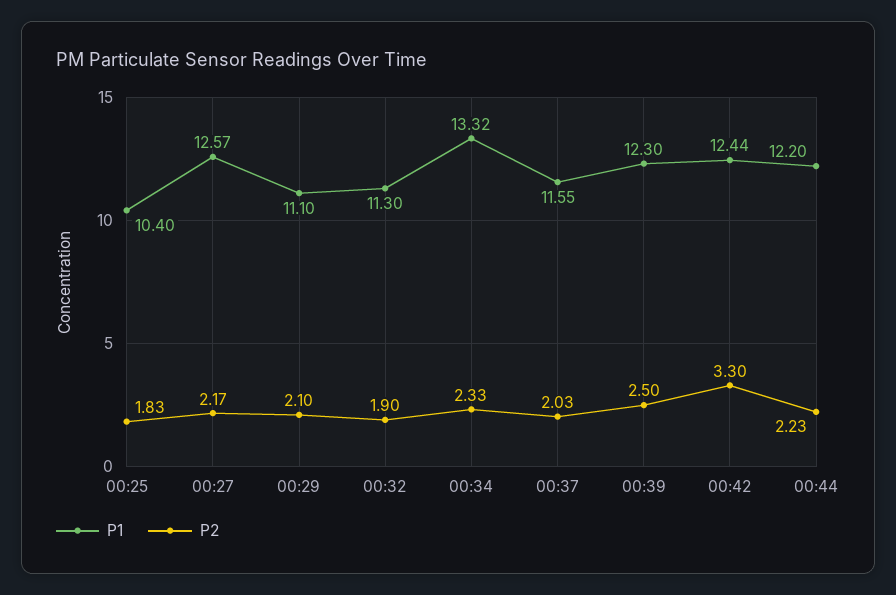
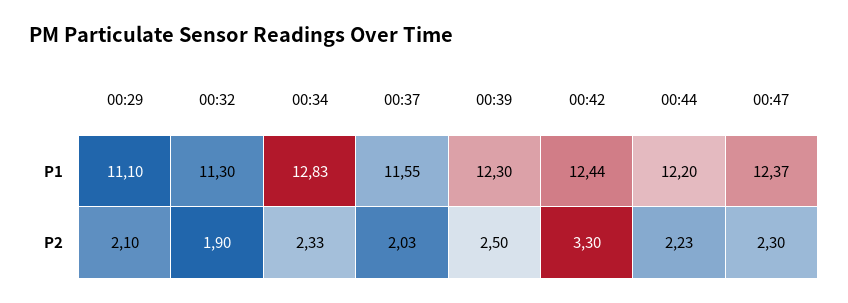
P1, 00:25: 10.4 -> none
P2, 00:25: 1.83 -> none
P1, 00:27: 12.57 -> none
P2, 00:27: 2.17 -> none
P1, 00:34: 13.32 -> 12.83
P1, 00:47: none -> 12.37
P2, 00:47: none -> 2.3

